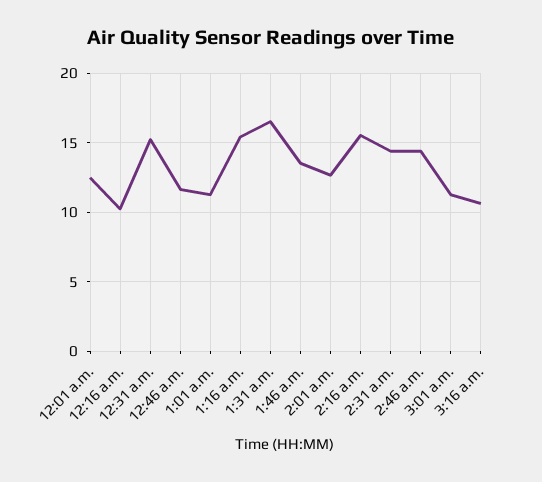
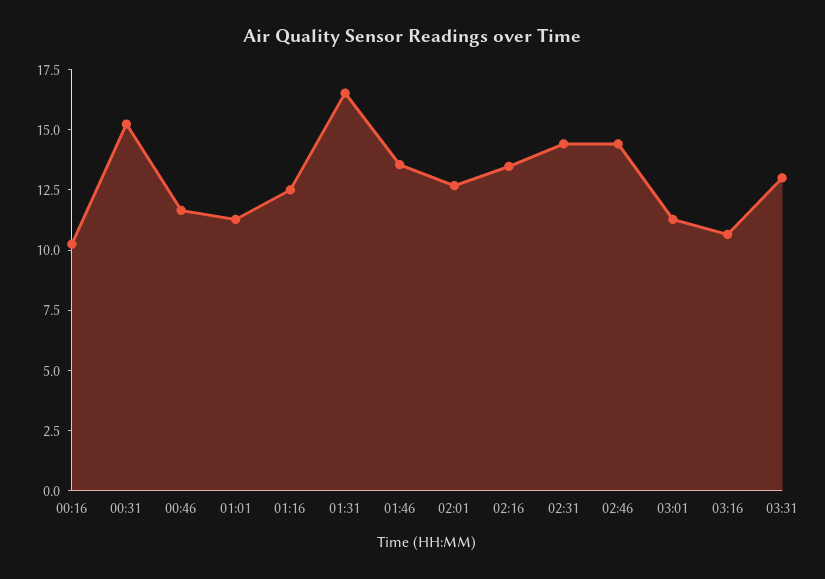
12:01 a.m.: 12.5 -> none
1:16 a.m.: 15.5 -> 12.5
2:16 a.m.: 15.5 -> 13.5
03:31: none -> 13

